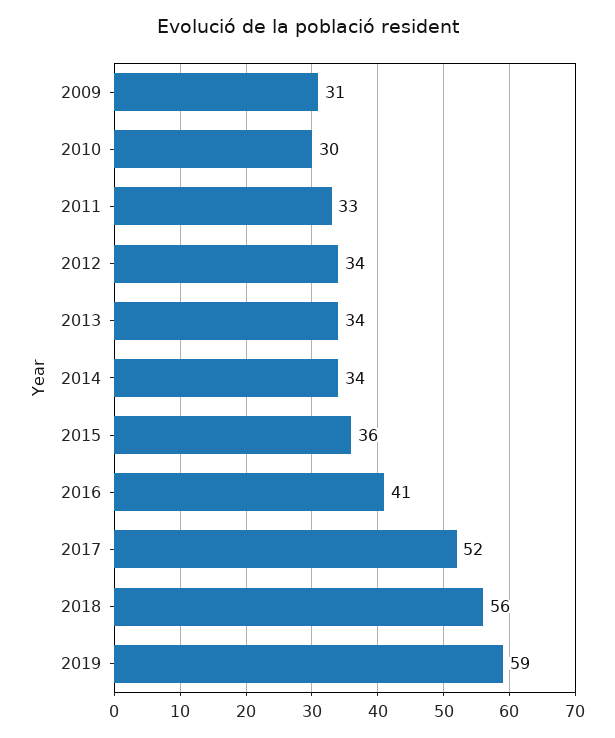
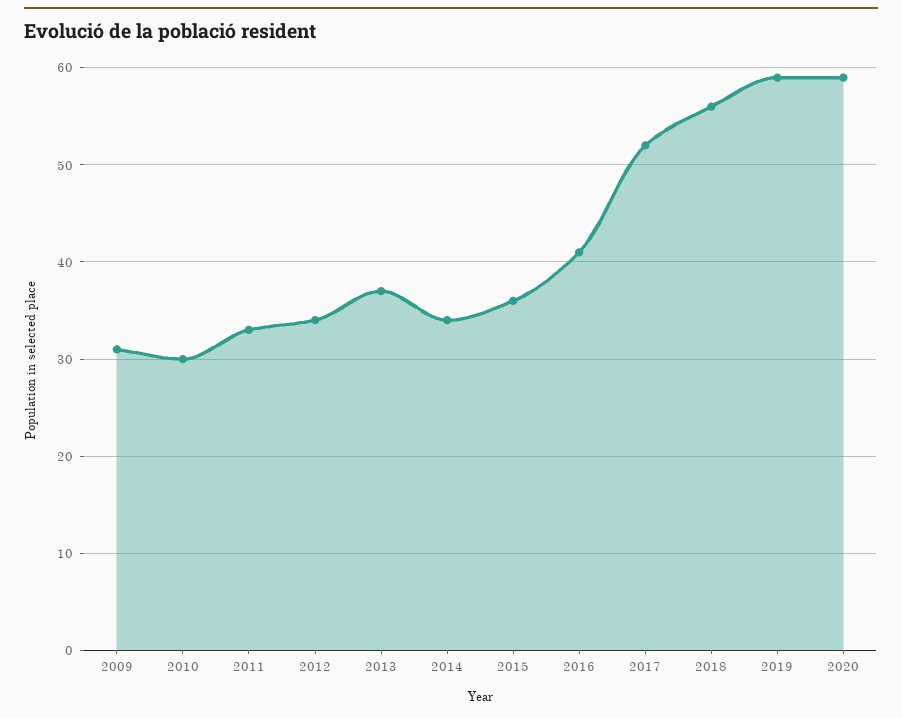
2013: 34 -> 37
2020: none -> 59

